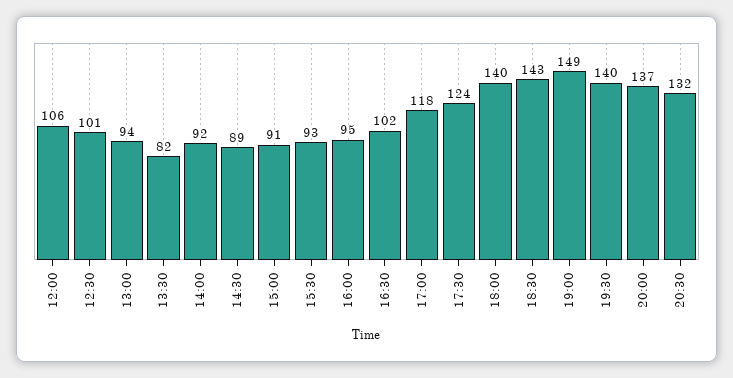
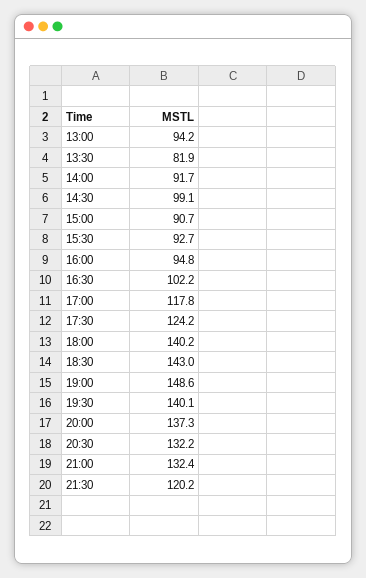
12:00: 106 -> none
12:30: 101 -> none
14:30: 89 -> 99.1
21:00: none -> 132.4
21:30: none -> 120.2

